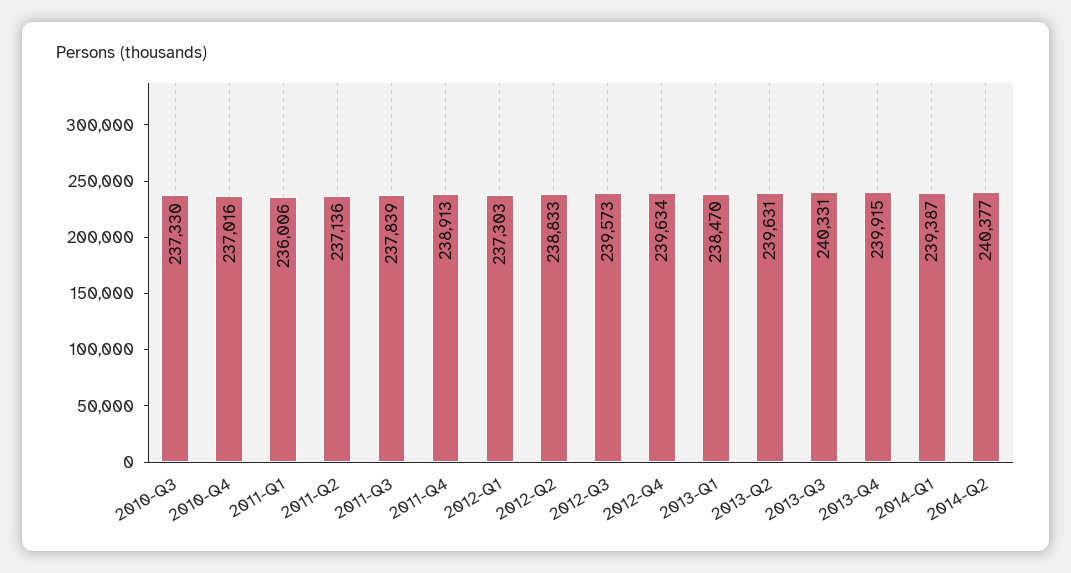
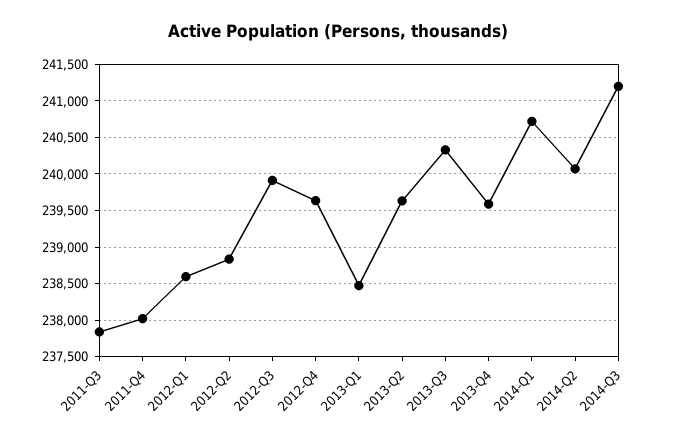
2010-Q3: 237330 -> none
2010-Q4: 237016 -> none
2011-Q1: 236006 -> none
2011-Q2: 237136 -> none
2011-Q4: 238913 -> 238000
2012-Q1: 237303 -> 238600
2012-Q3: 239573 -> 239900
2013-Q4: 239915 -> 239600
2014-Q1: 239387 -> 240700
2014-Q2: 240377 -> 240100
2014-Q3: none -> 241200

